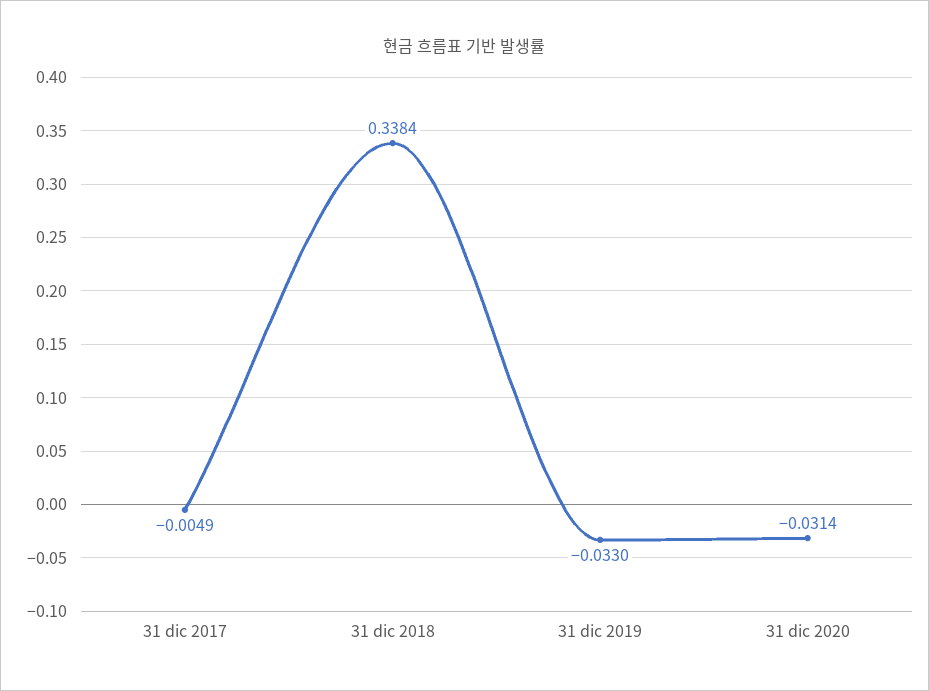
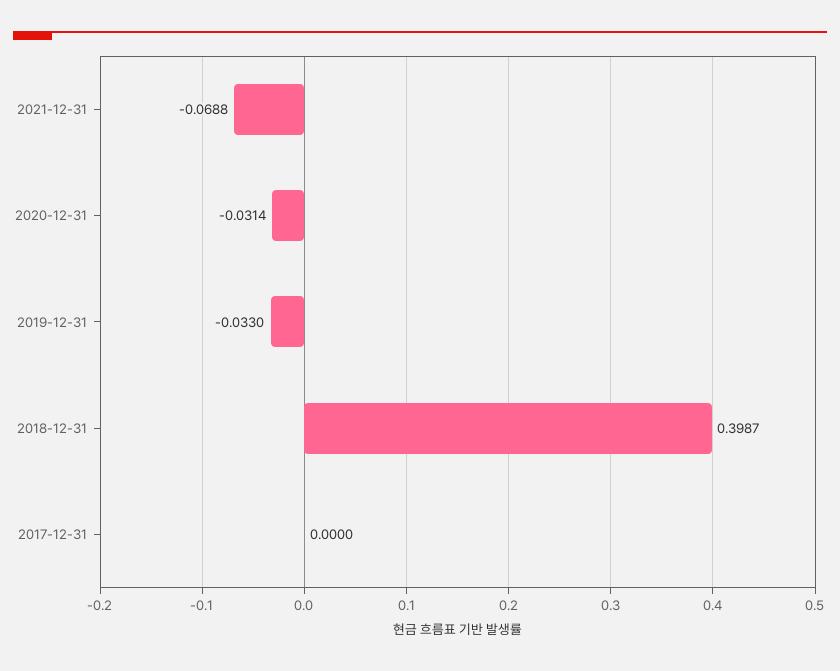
31 dic 2017: -0.0049 -> 0
31 dic 2018: 0.3384 -> 0.3987
2021-12-31: none -> -0.0688

